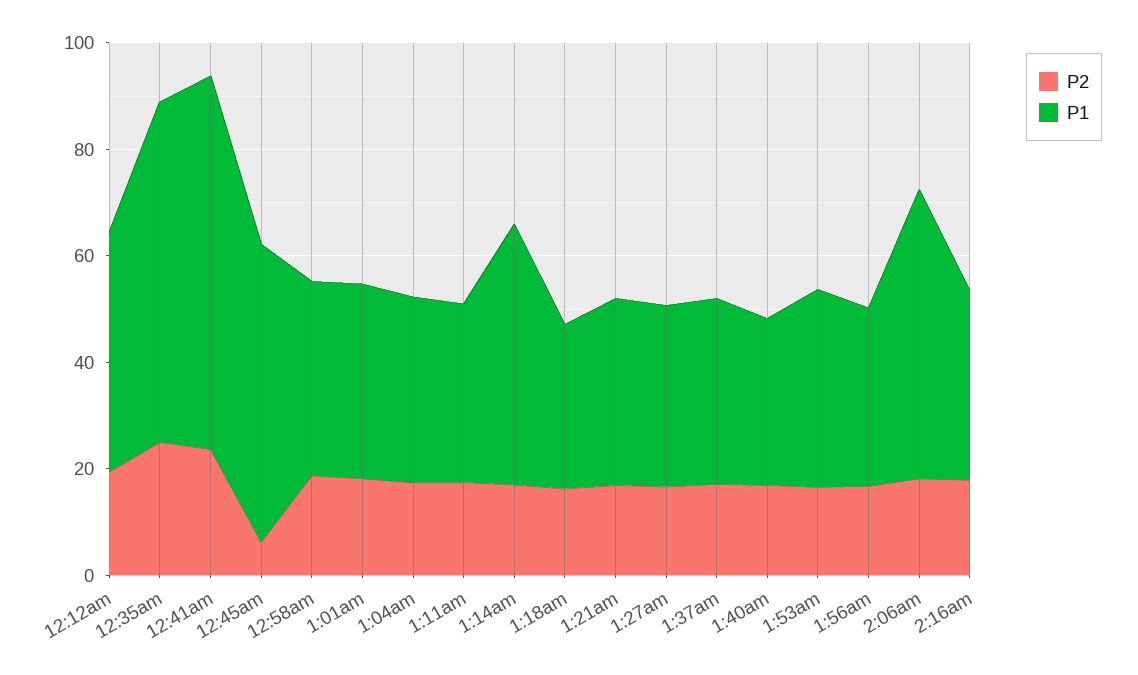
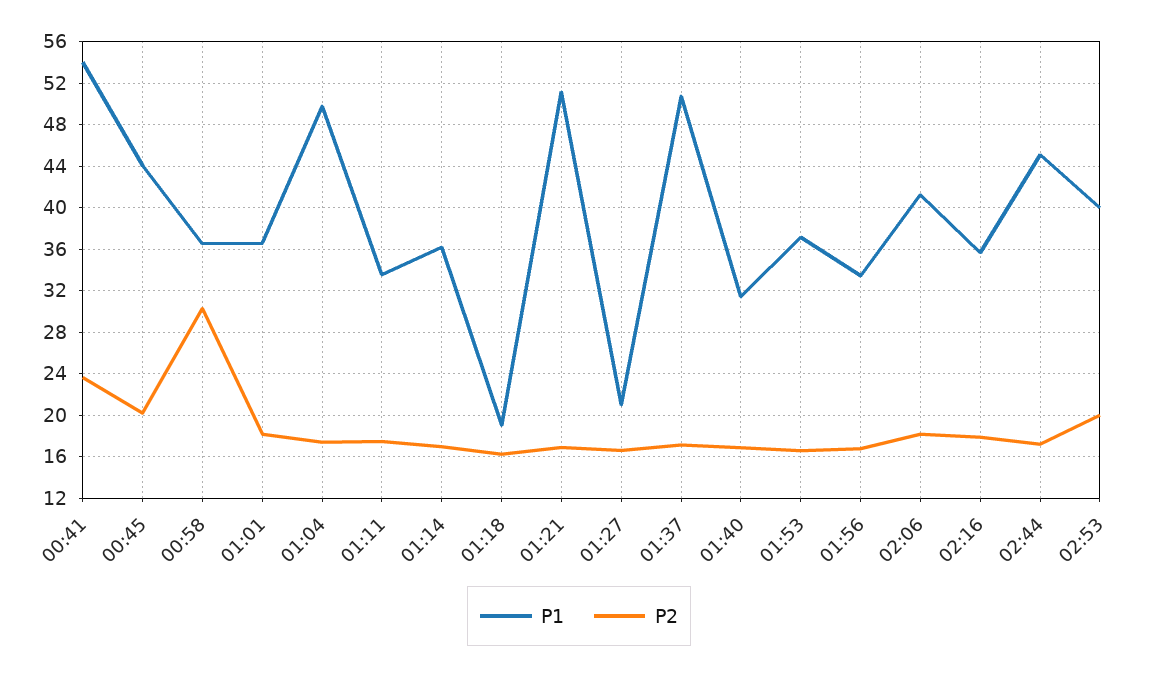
P2, 12:12am: 20 -> none
P1, 12:12am: 45 -> none
P2, 12:35am: 25 -> none
P1, 12:35am: 65 -> none
P1, 12:41am: 70 -> 54
P2, 12:45am: 5 -> 20
P1, 12:45am: 55 -> 44
P2, 12:58am: 20 -> 30
P1, 1:04am: 35 -> 50
P1, 1:14am: 50 -> 36
P1, 1:18am: 30 -> 19
P1, 1:21am: 35 -> 51
P1, 1:27am: 35 -> 21
P1, 1:37am: 35 -> 51
P1, 2:06am: 55 -> 41
P1, 02:44: none -> 45
P2, 02:44: none -> 17
P1, 02:53: none -> 40
P2, 02:53: none -> 20

